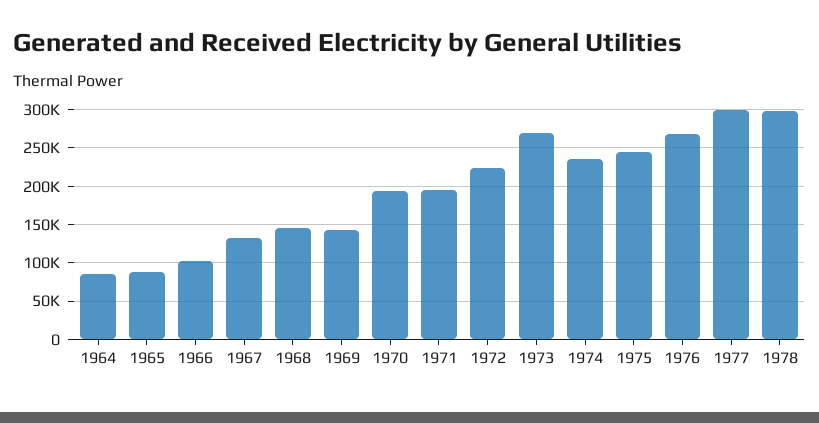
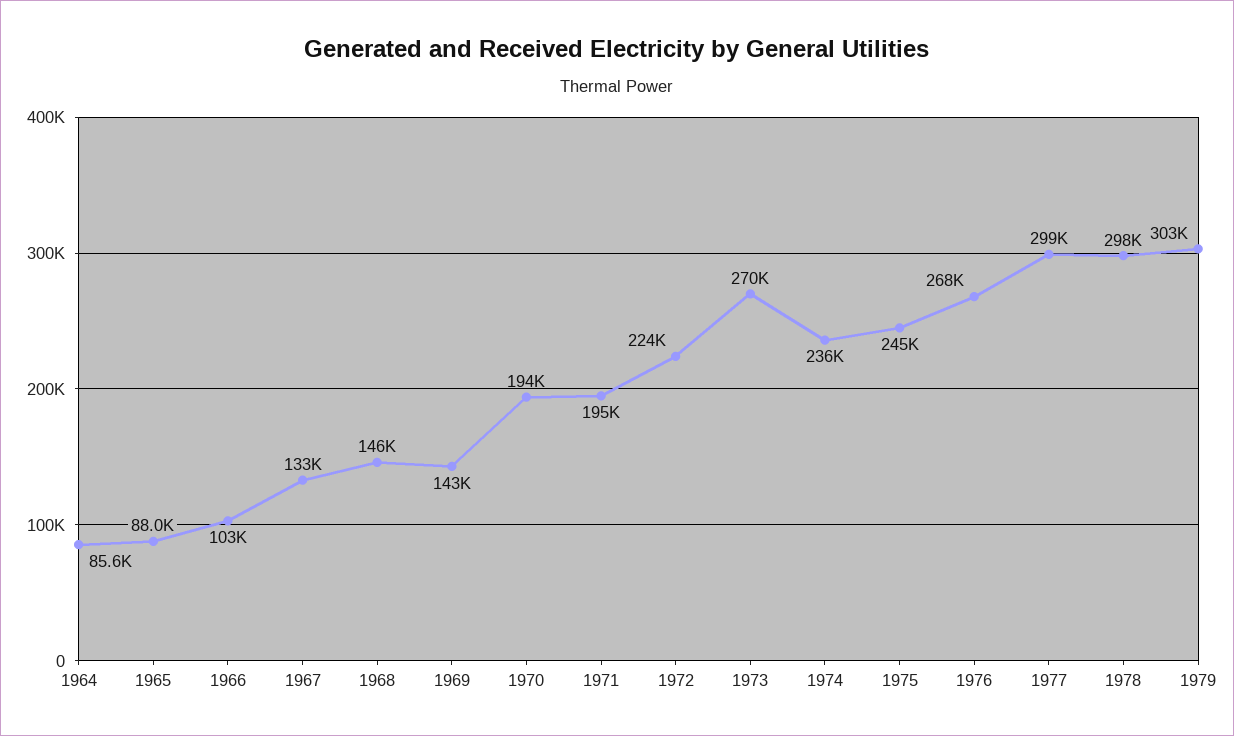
1979: none -> 303000

